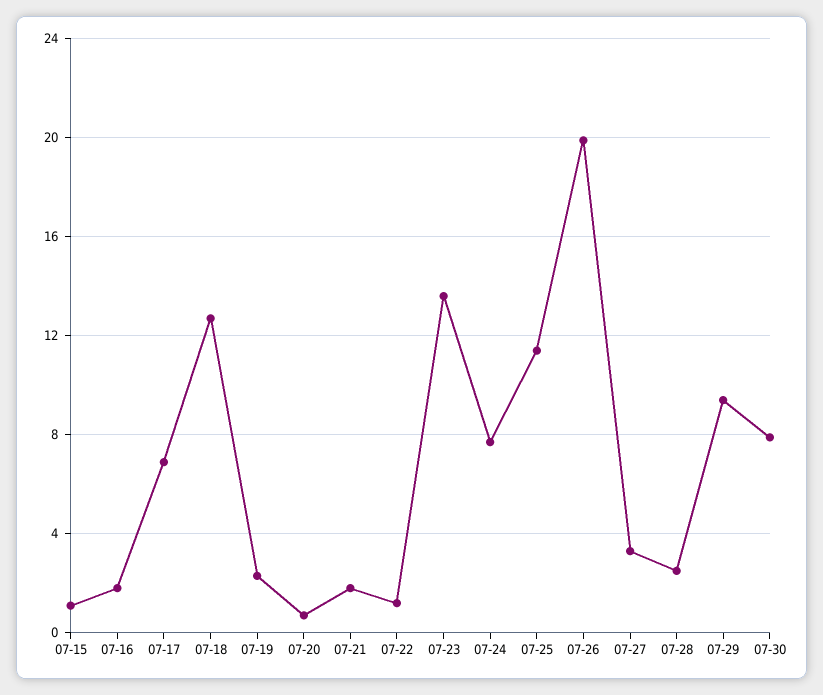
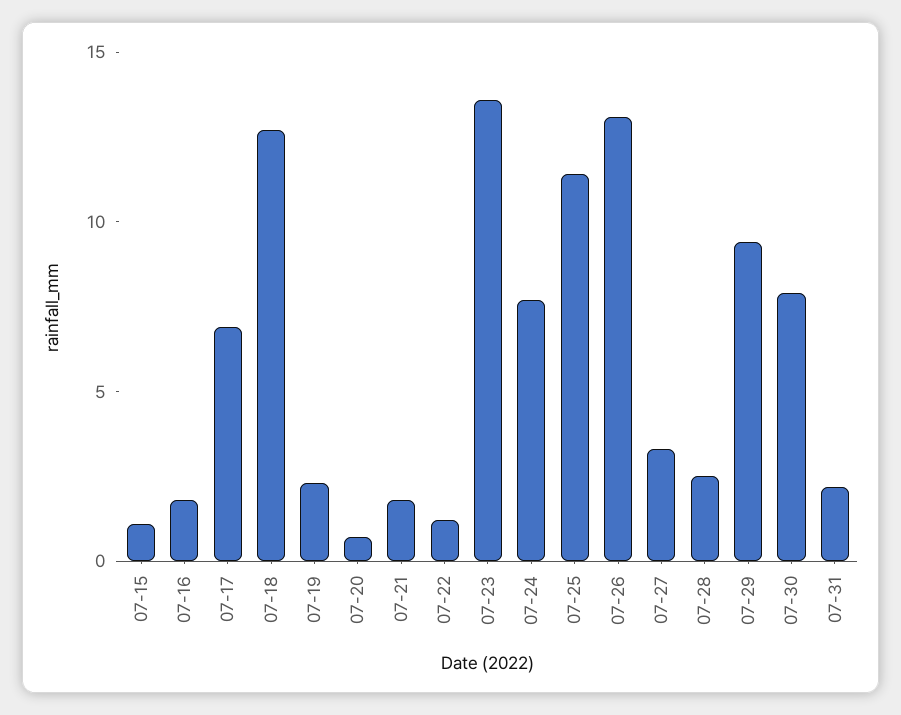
07-26: 20 -> 13
07-31: none -> 2

